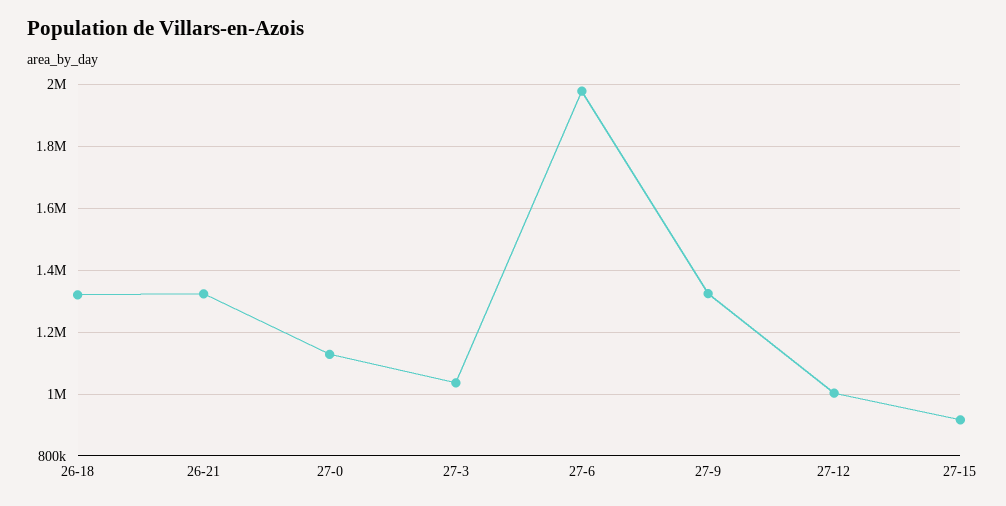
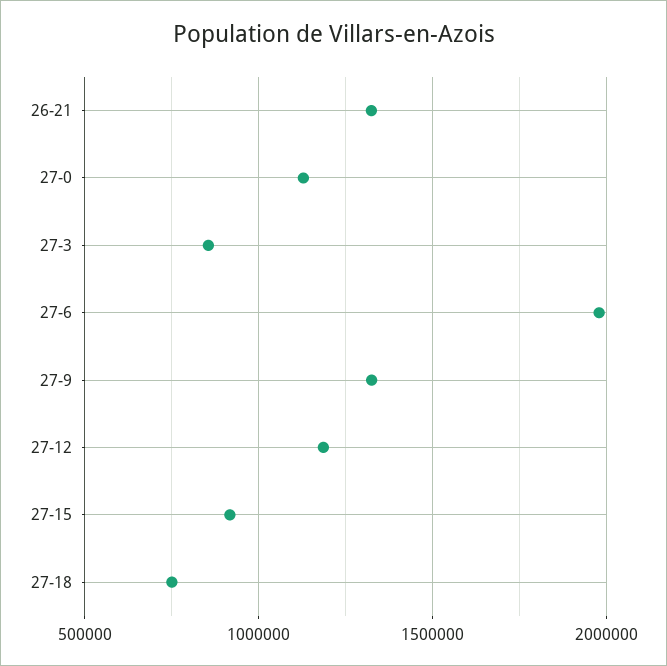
26-18: 1320000 -> none
27-3: 1040000 -> 850000
27-12: 1000000 -> 1200000
27-18: none -> 750000

